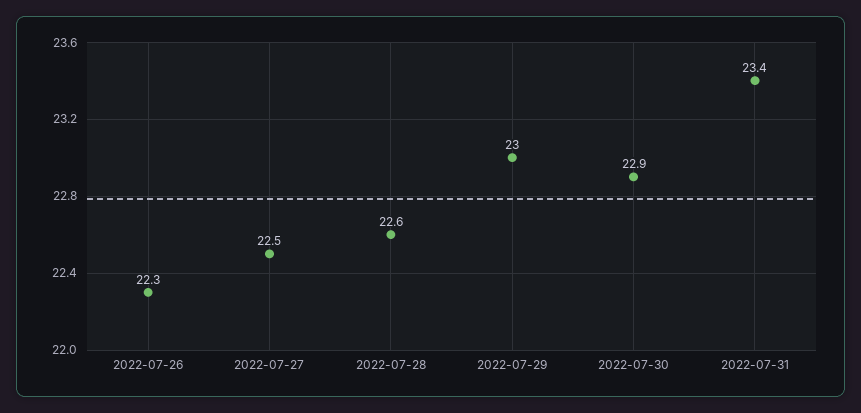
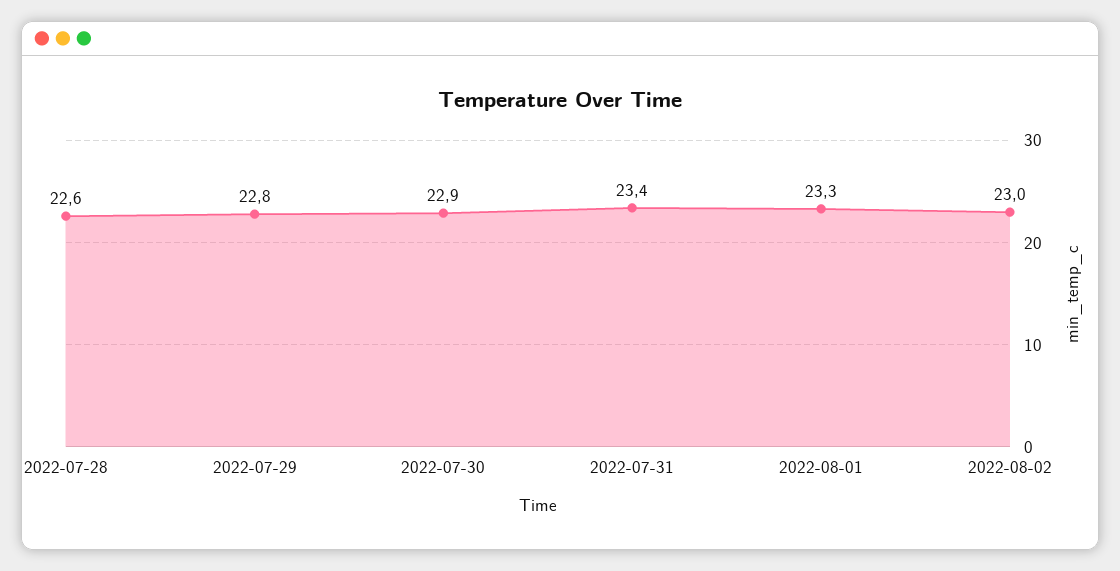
2022-07-26: 22.3 -> none
2022-07-27: 22.5 -> none
2022-07-29: 23 -> 22.8
2022-08-01: none -> 23.3
2022-08-02: none -> 23

